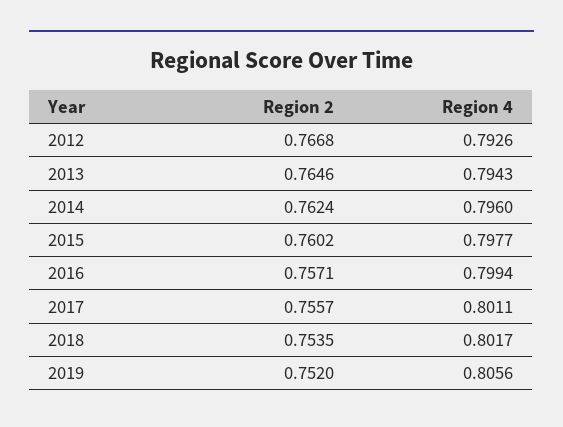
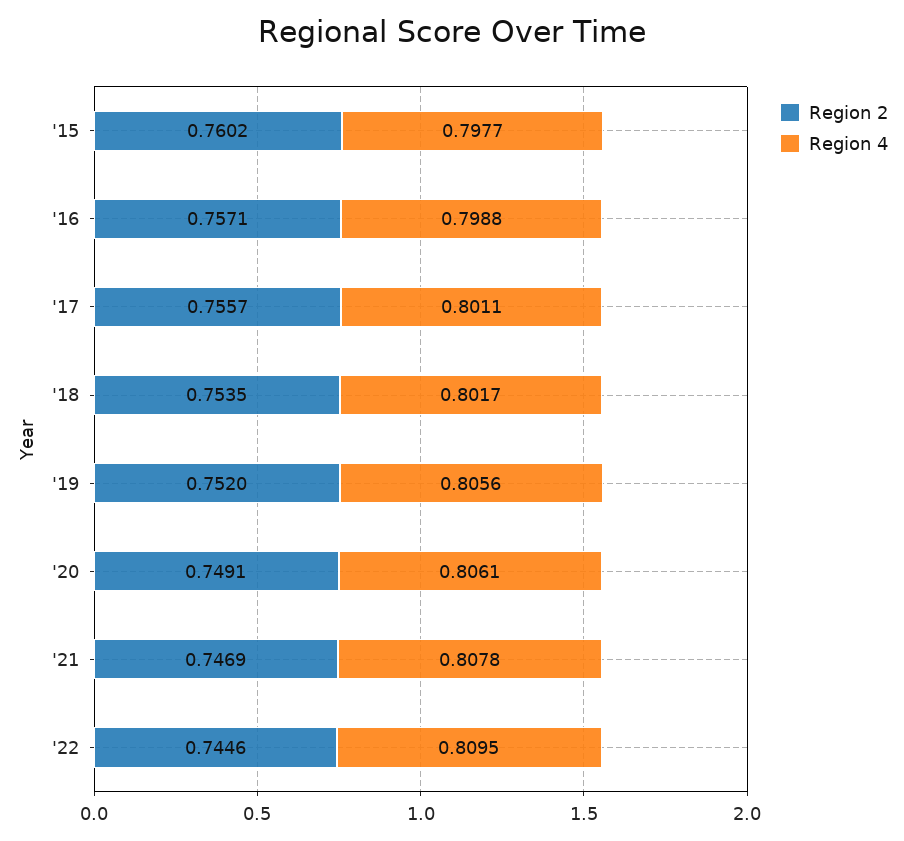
Region 2, 2012: 0.7668 -> none
Region 4, 2012: 0.7926 -> none
Region 2, 2013: 0.7646 -> none
Region 4, 2013: 0.7943 -> none
Region 2, 2014: 0.7624 -> none
Region 4, 2014: 0.796 -> none
Region 4, 2016: 0.7994 -> 0.7988
Region 2, '20: none -> 0.7491
Region 4, '20: none -> 0.8061
Region 2, '21: none -> 0.7469
Region 4, '21: none -> 0.8078
Region 2, '22: none -> 0.7446
Region 4, '22: none -> 0.8095

